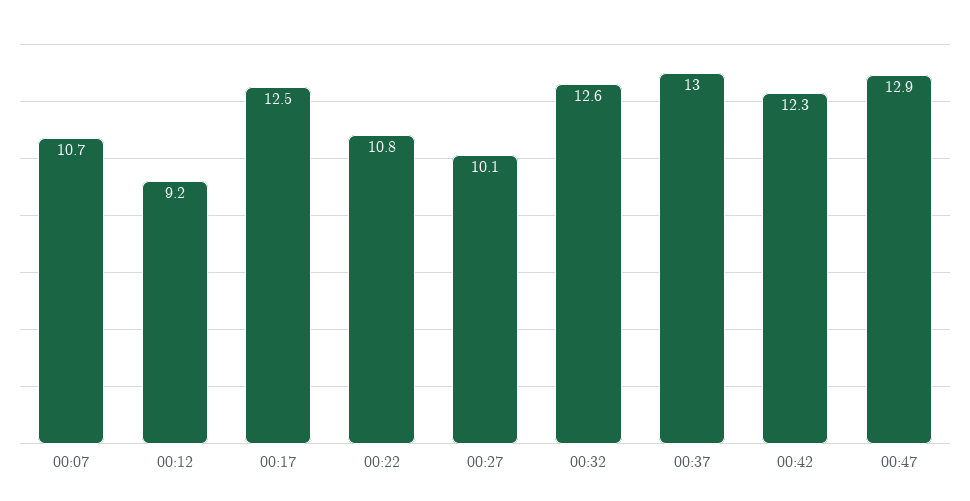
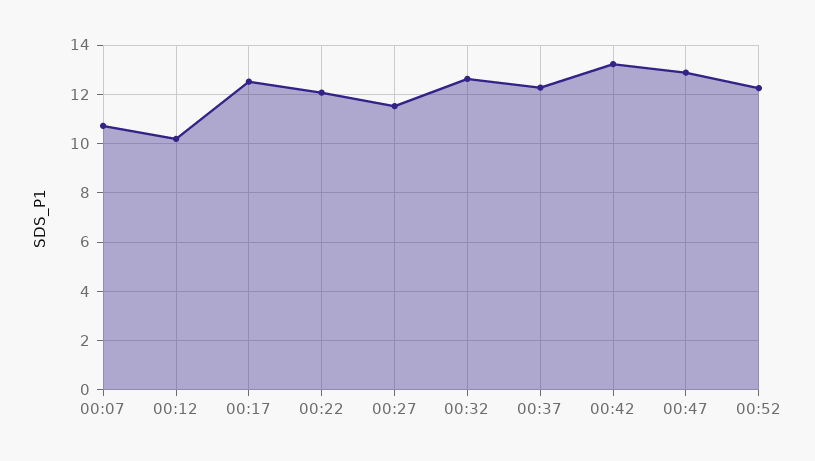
00:12: 9.2 -> 10.25
00:22: 10.8 -> 12
00:27: 10.1 -> 11.5
00:37: 13 -> 12.25
00:42: 12.3 -> 13.25
00:52: none -> 12.25

